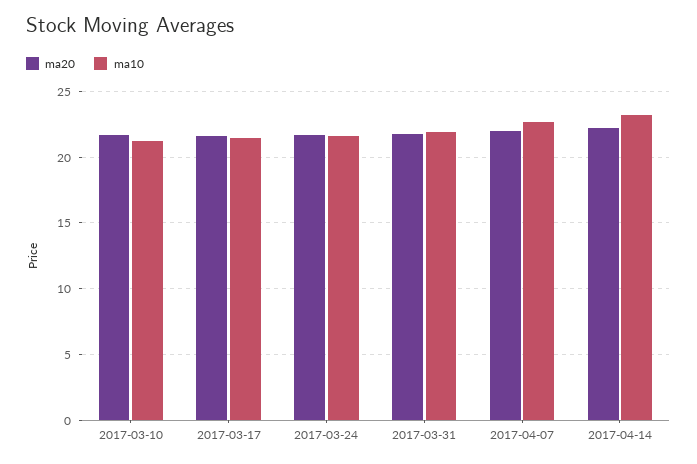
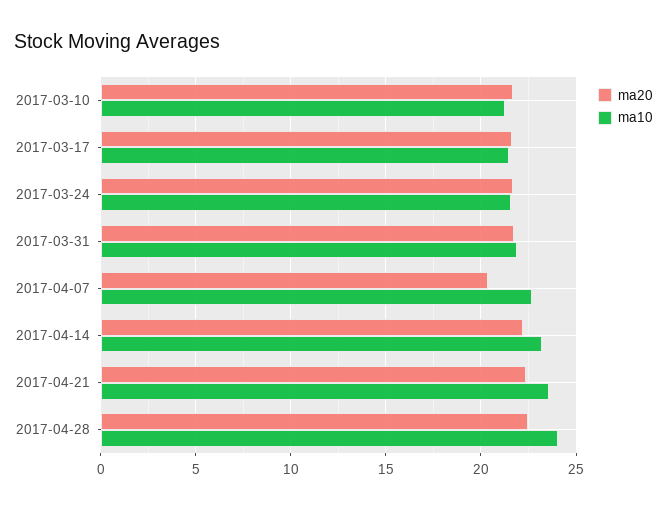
ma20, 2017-04-07: 22 -> 20.5
ma20, 2017-04-21: none -> 22.5
ma10, 2017-04-21: none -> 23.5
ma20, 2017-04-28: none -> 22.5
ma10, 2017-04-28: none -> 24

